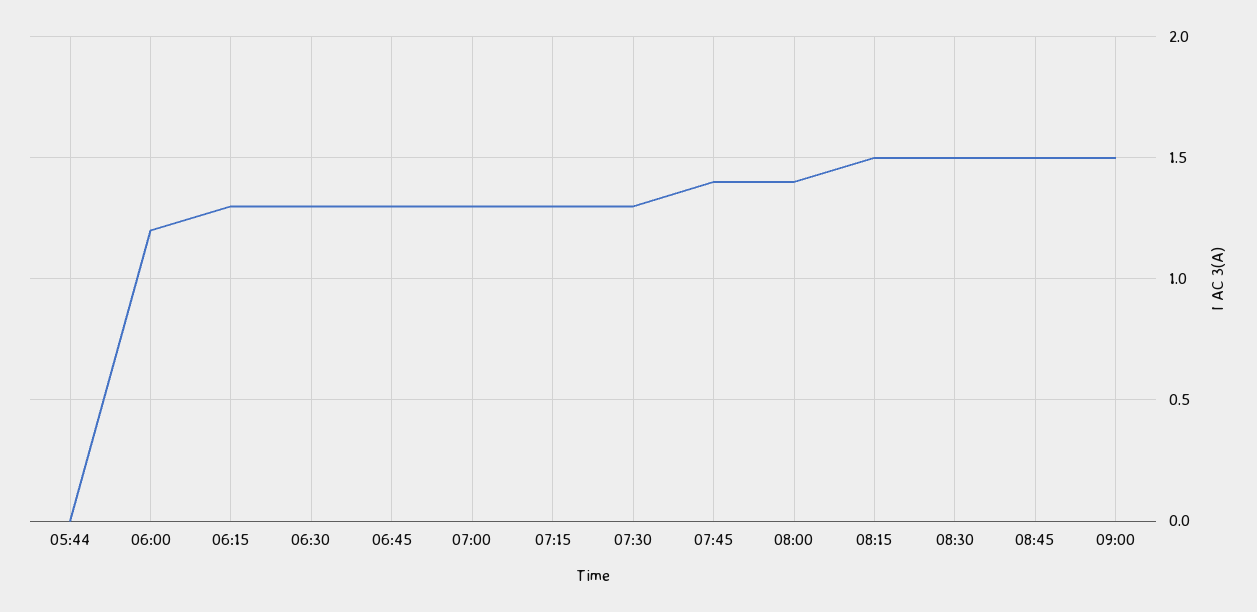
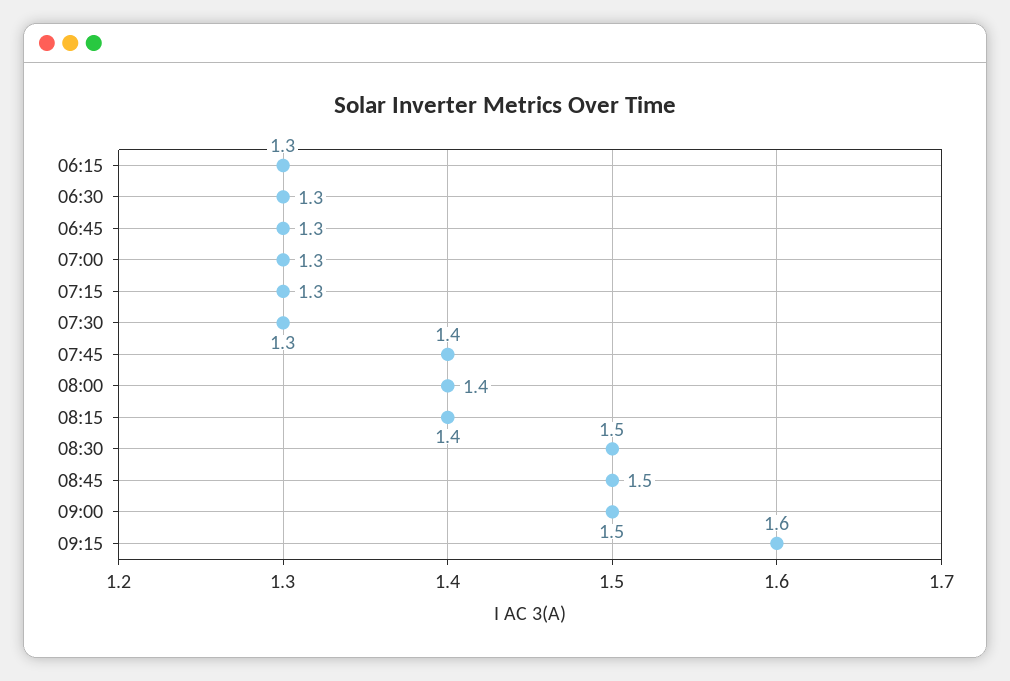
05:44: 0 -> none
06:00: 1.2 -> none
08:15: 1.5 -> 1.4
09:15: none -> 1.6

